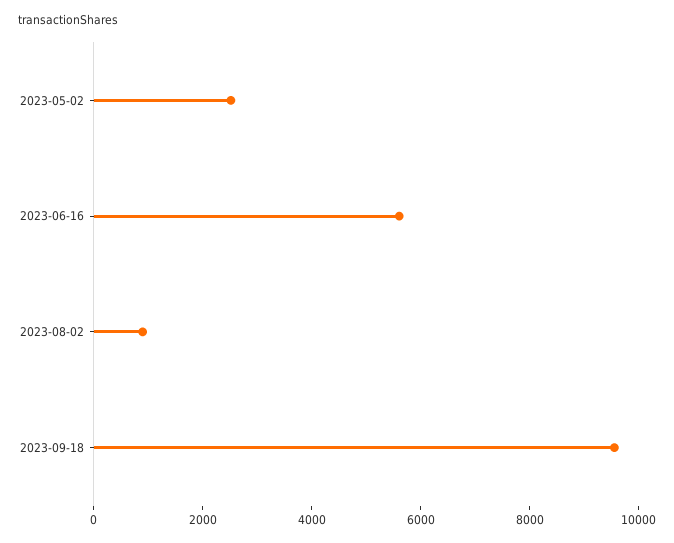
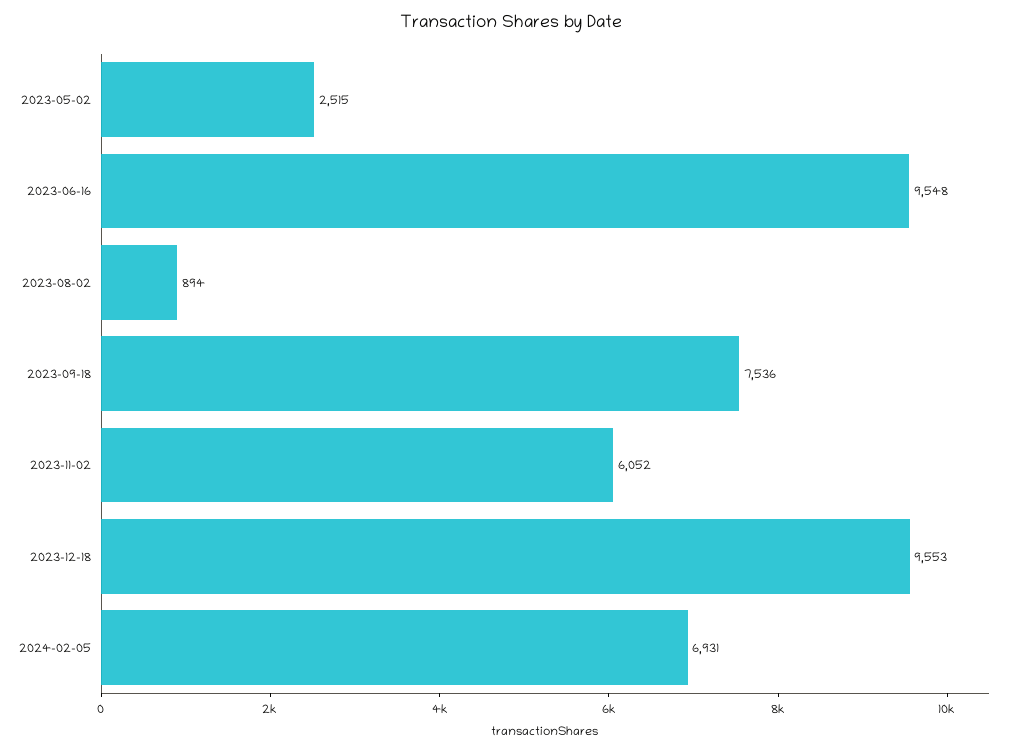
2023-06-16: 5500 -> 9548
2023-09-18: 9500 -> 7536
2023-11-02: none -> 6052
2023-12-18: none -> 9553
2024-02-05: none -> 6931

